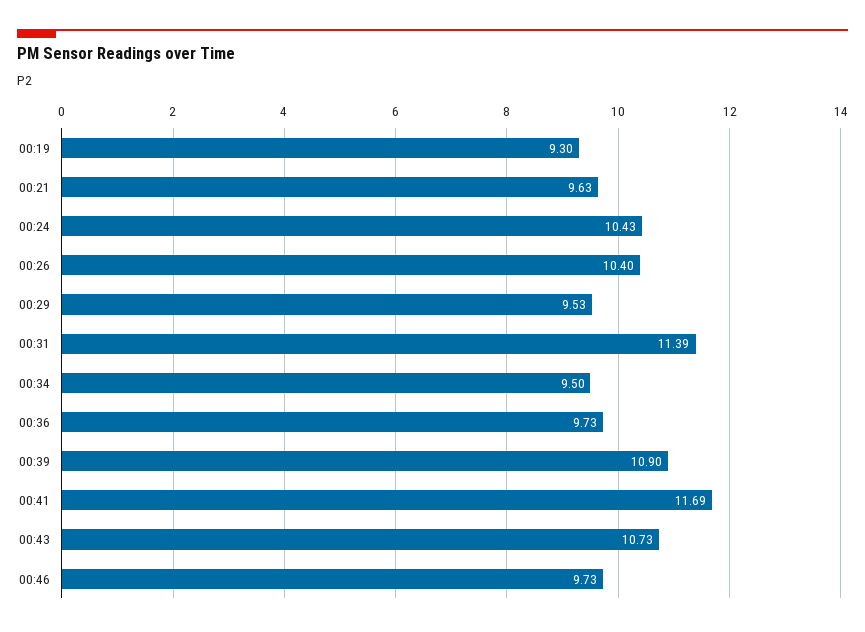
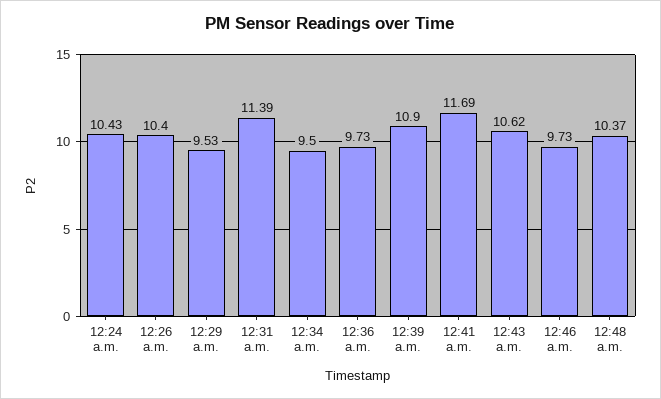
00:19: 9.3 -> none
00:21: 9.63 -> none
00:43: 10.73 -> 10.62
12:48 a.m.: none -> 10.37

